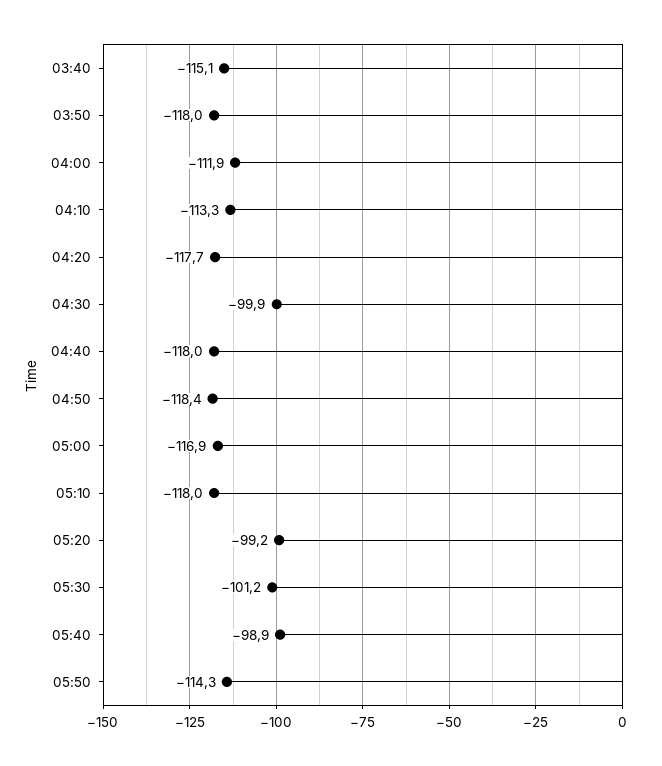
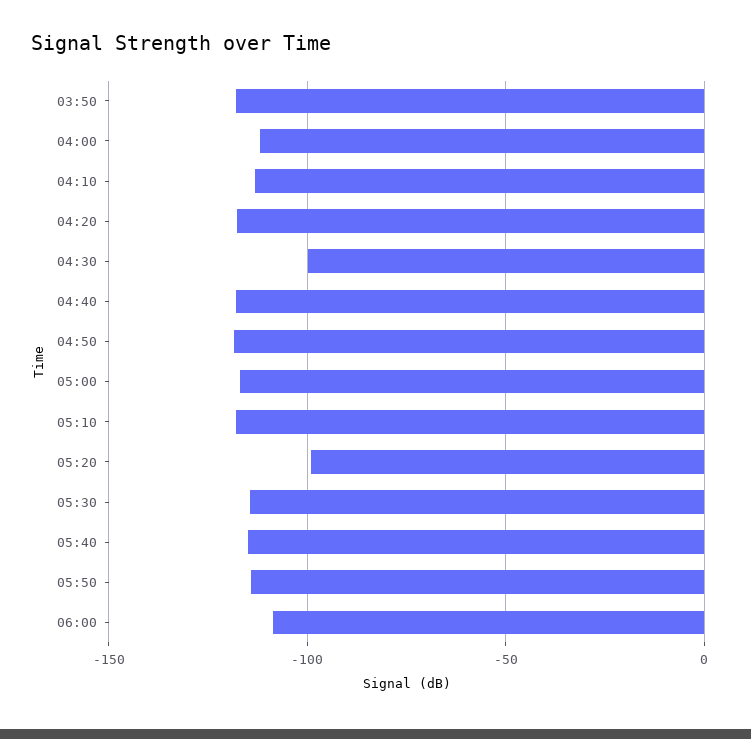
03:40: -115.1 -> none
05:30: -101.2 -> -115
05:40: -98.9 -> -115
06:00: none -> -110

